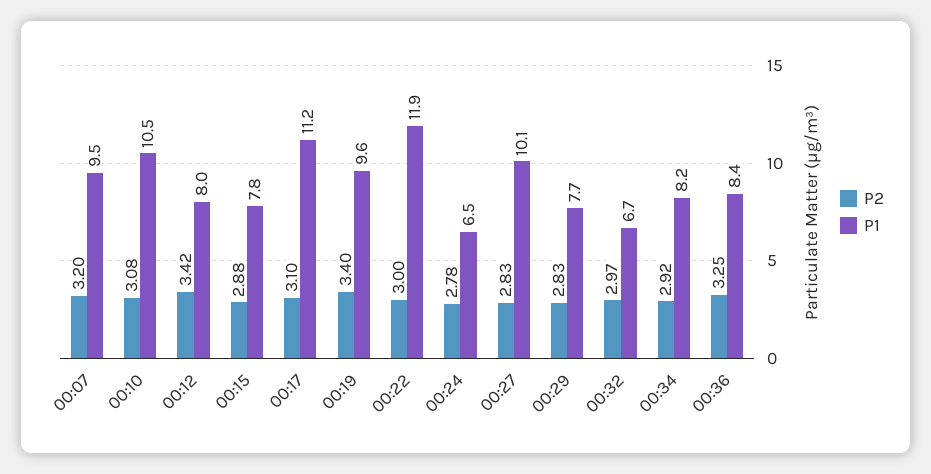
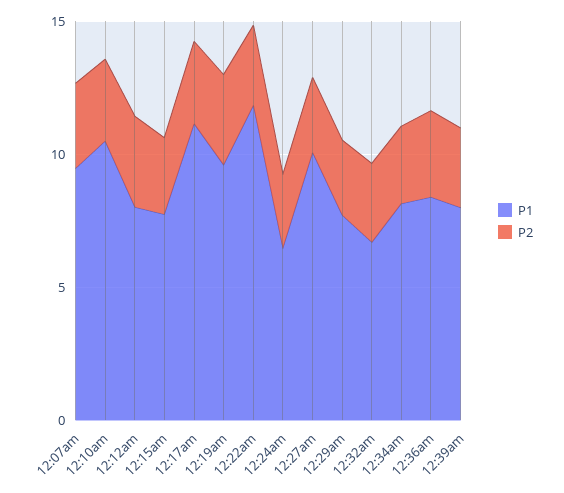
P1, 12:39am: none -> 8
P2, 12:39am: none -> 3

